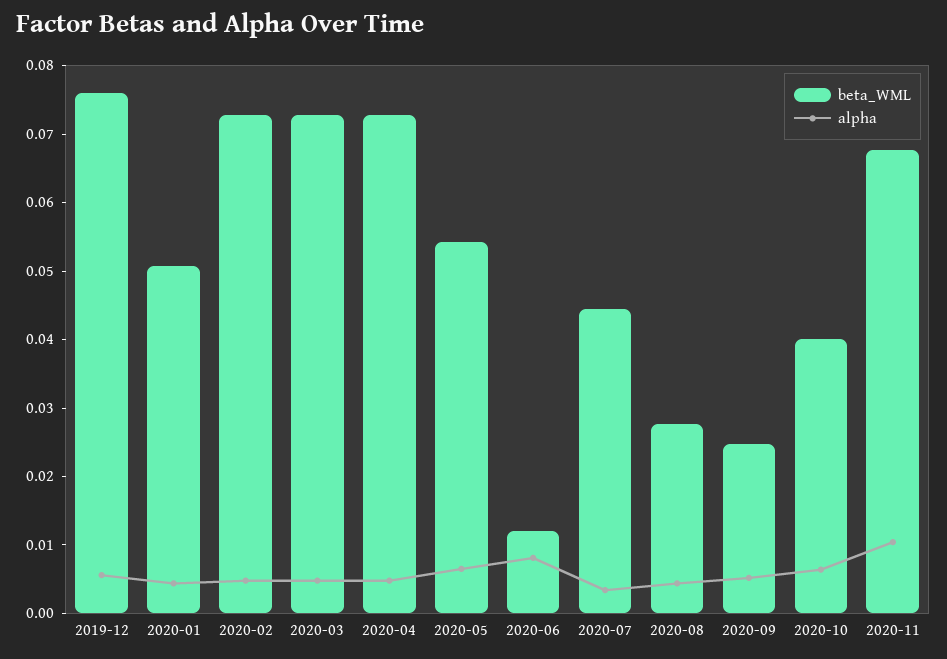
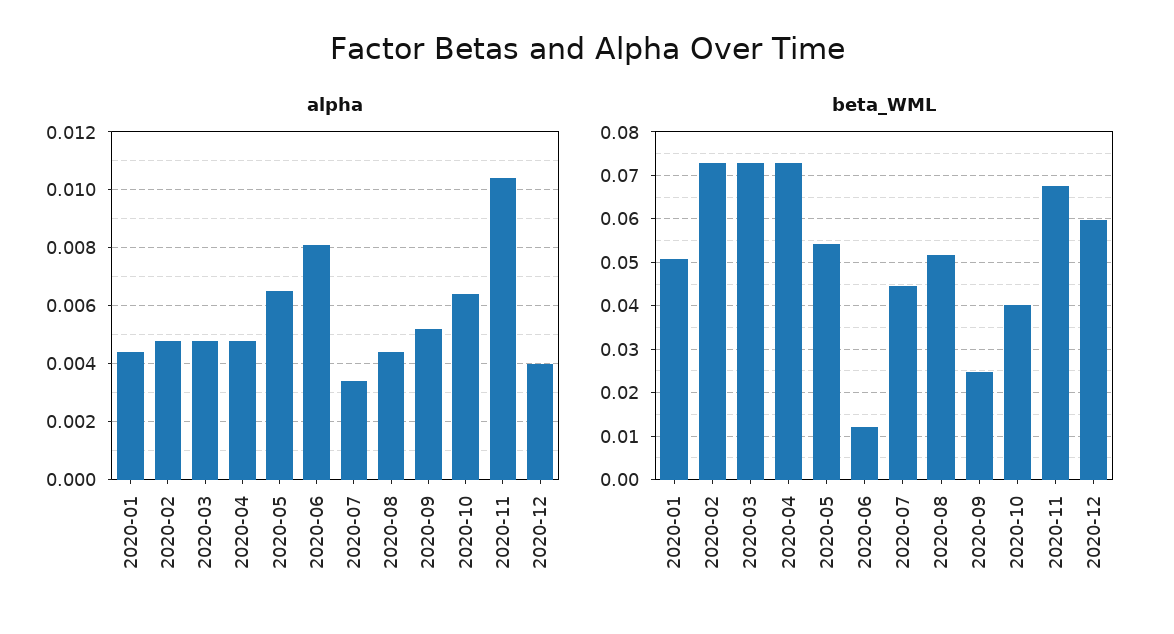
beta_WML, 2019-12: 0.076 -> none
alpha, 2019-12: 0.006 -> none
beta_WML, 2020-08: 0.028 -> 0.052
alpha, 2020-12: none -> 0.004
beta_WML, 2020-12: none -> 0.06

